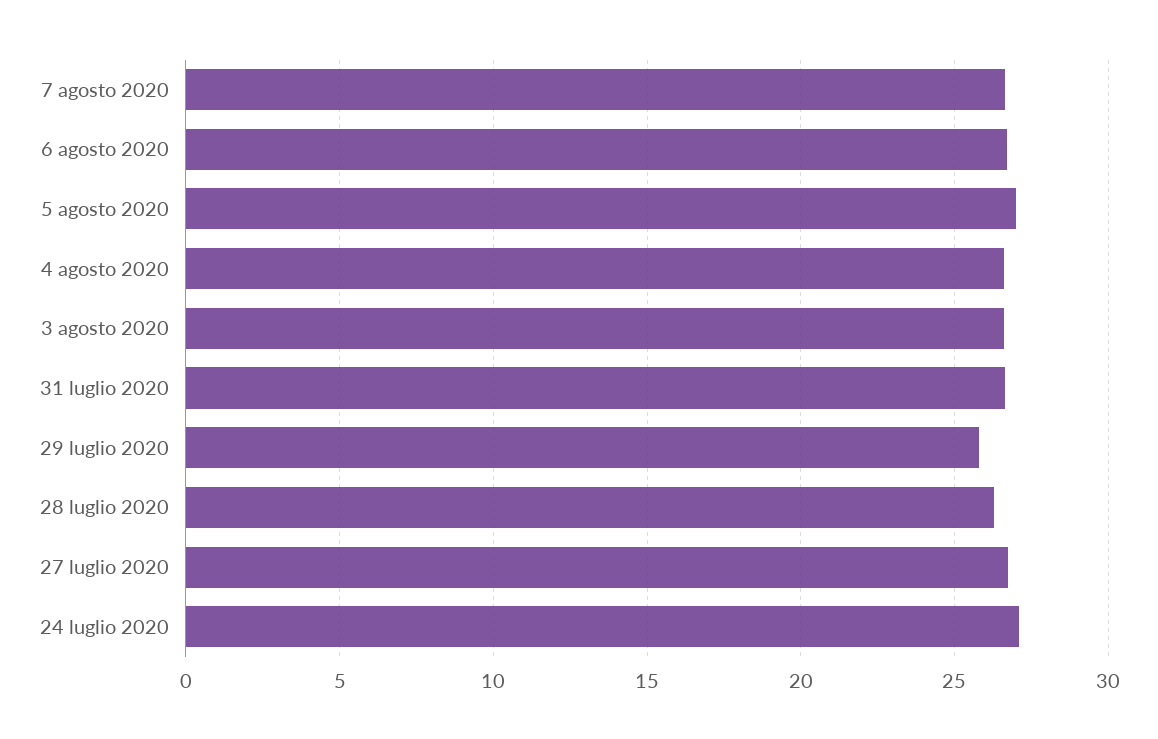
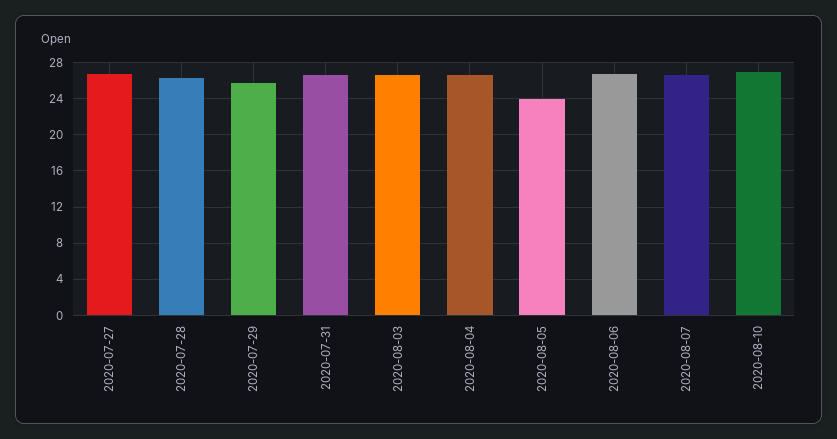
5 agosto 2020: 27 -> 24
24 luglio 2020: 27 -> none
2020-08-10: none -> 27

